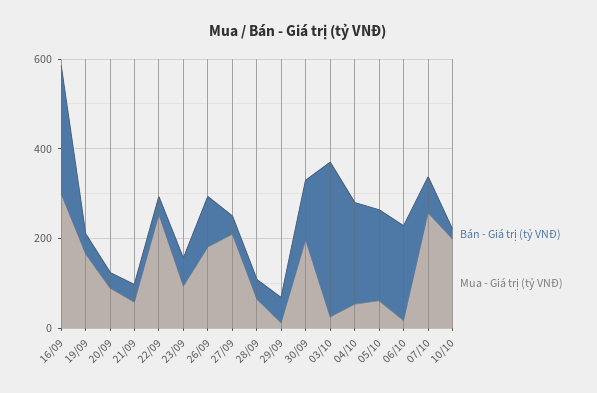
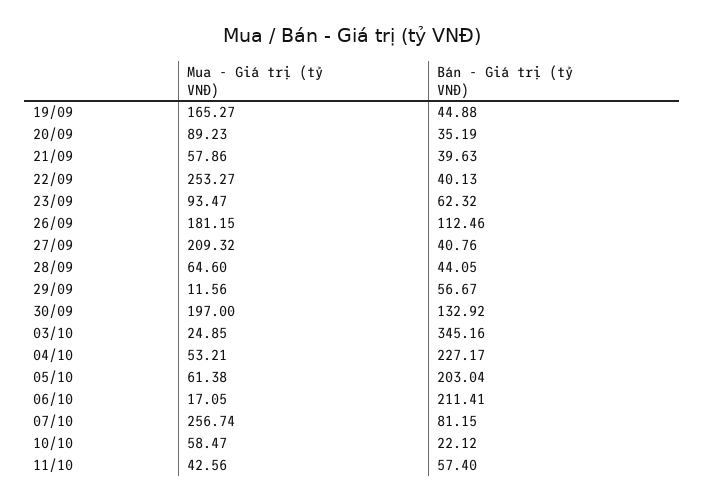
Bán - Giá trị (tỷ VNĐ), 16/09: 300 -> none
Mua - Giá trị (tỷ VNĐ), 16/09: 300 -> none
Mua - Giá trị (tỷ VNĐ), 10/10: 200 -> 58.47
Mua - Giá trị (tỷ VNĐ), 11/10: none -> 42.56
Bán - Giá trị (tỷ VNĐ), 11/10: none -> 57.4

